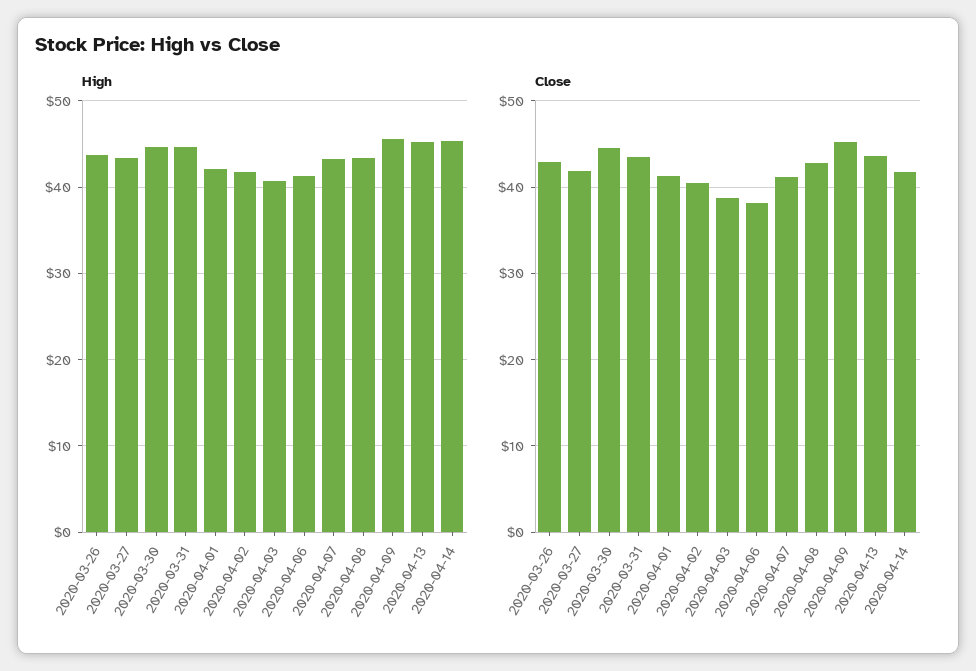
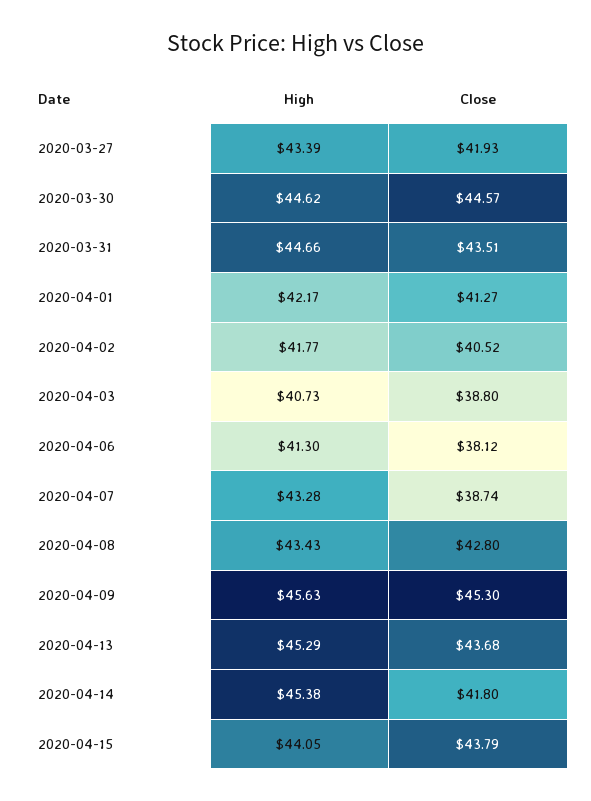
High, 2020-03-26: 44 -> none
Close, 2020-03-26: 43 -> none
Close, 2020-04-07: 41 -> 38.74
High, 2020-04-15: none -> 44.05
Close, 2020-04-15: none -> 43.79

